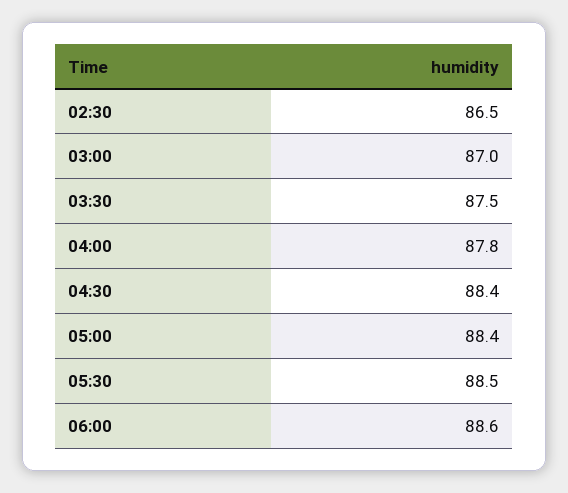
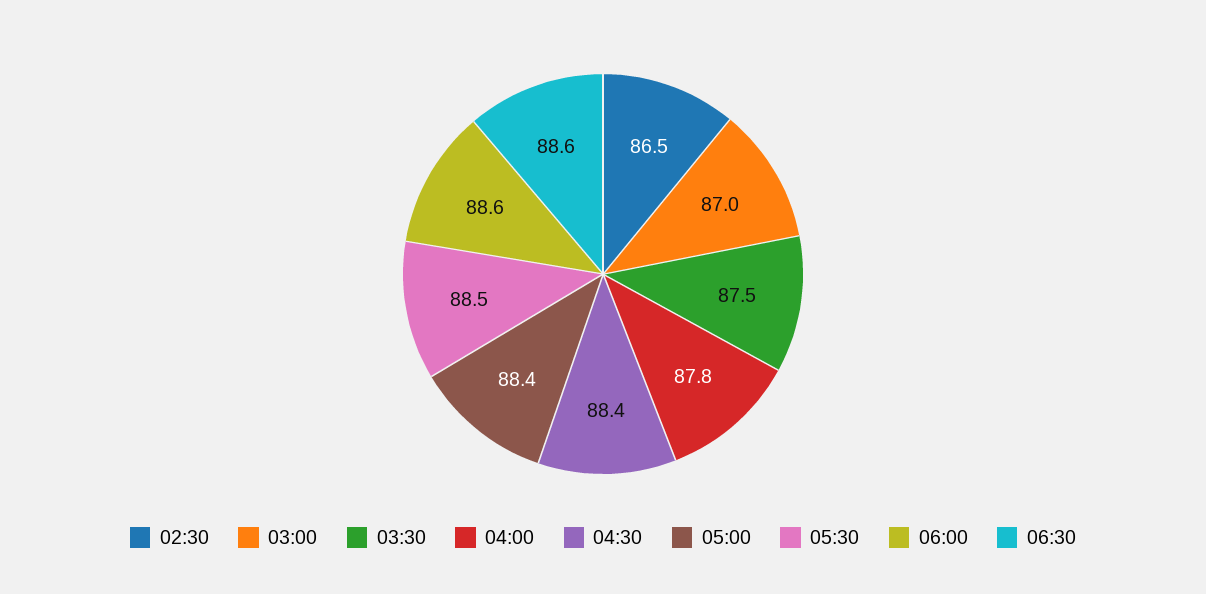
06:30: none -> 88.6

